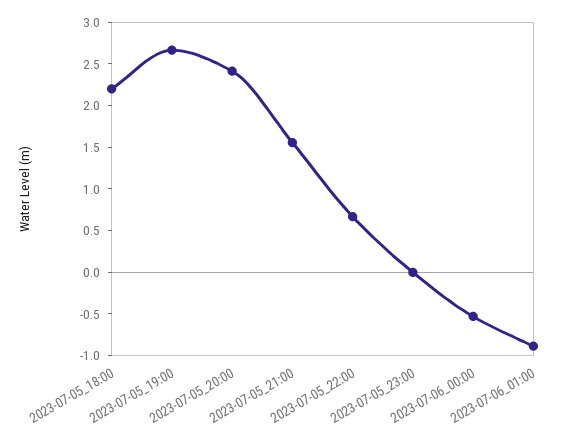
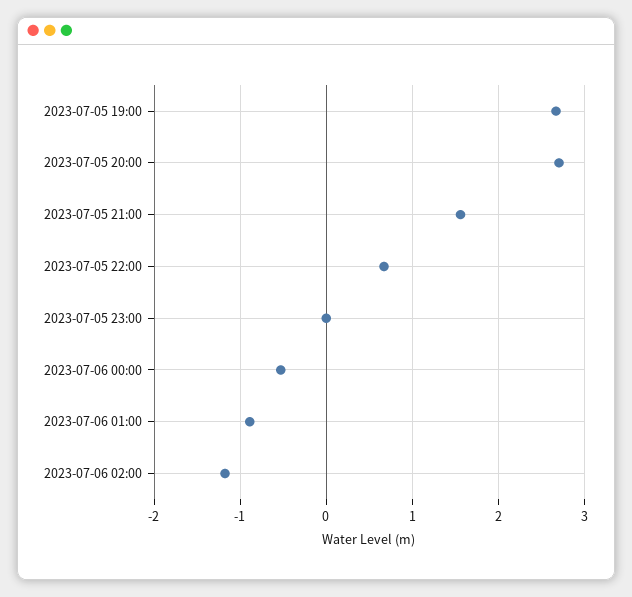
2023-07-05_18:00: 2.2 -> none
2023-07-05_20:00: 2.4 -> 2.7
2023-07-06 02:00: none -> -1.2

